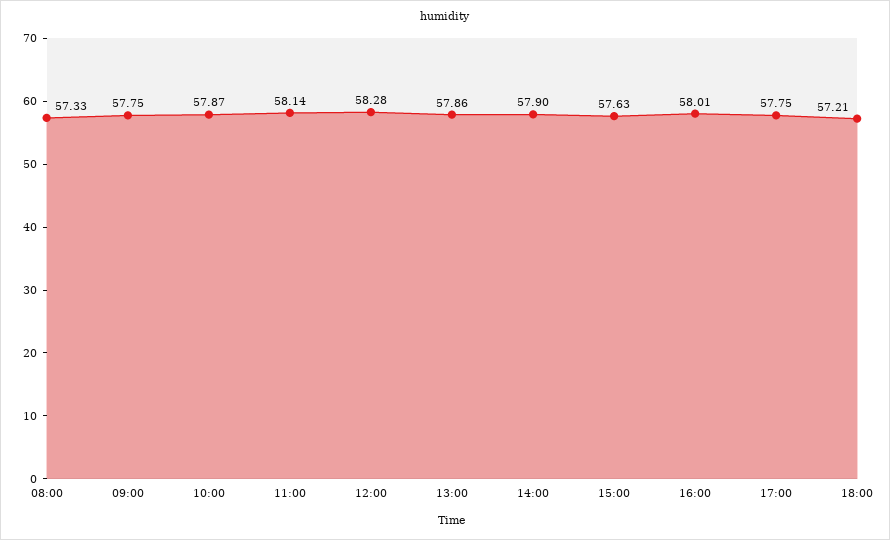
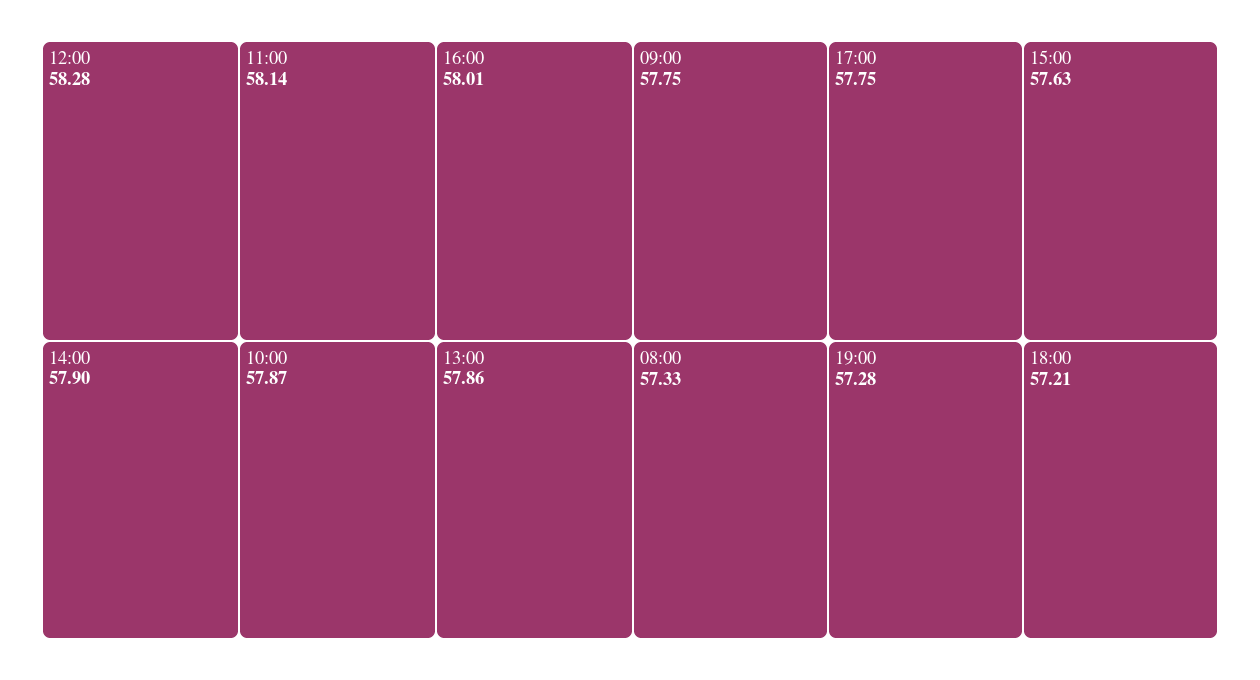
19:00: none -> 57.28

